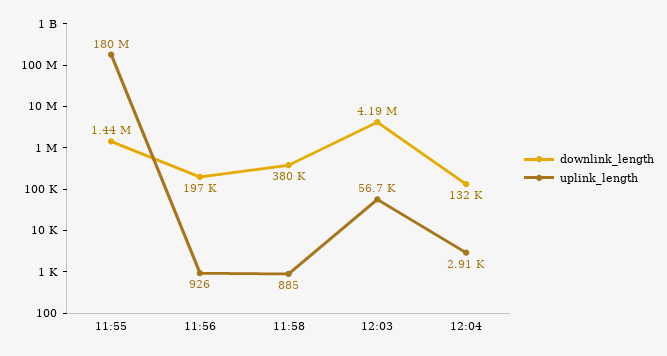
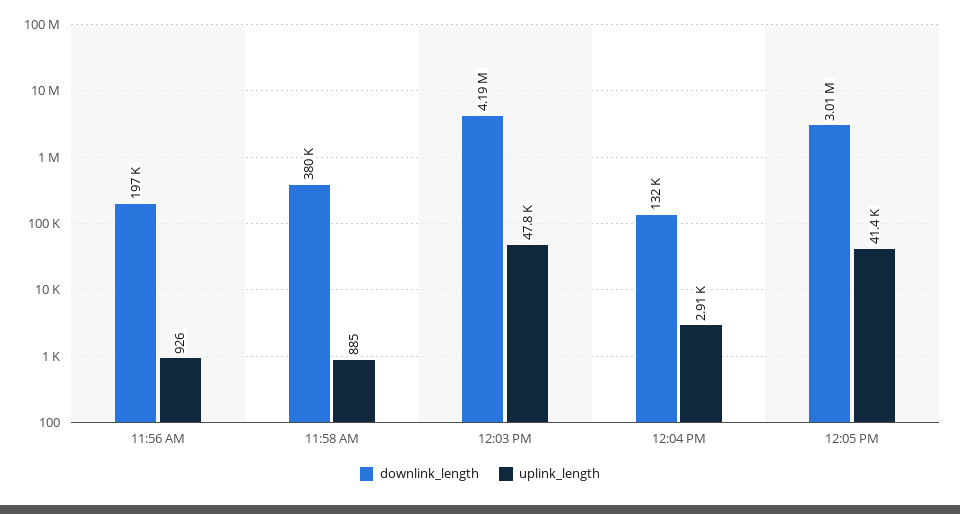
downlink_length, 11:55: 1440000 -> none
uplink_length, 11:55: 180000000 -> none
uplink_length, 12:03: 56700 -> 47800
downlink_length, 12:05 PM: none -> 3010000
uplink_length, 12:05 PM: none -> 41400

